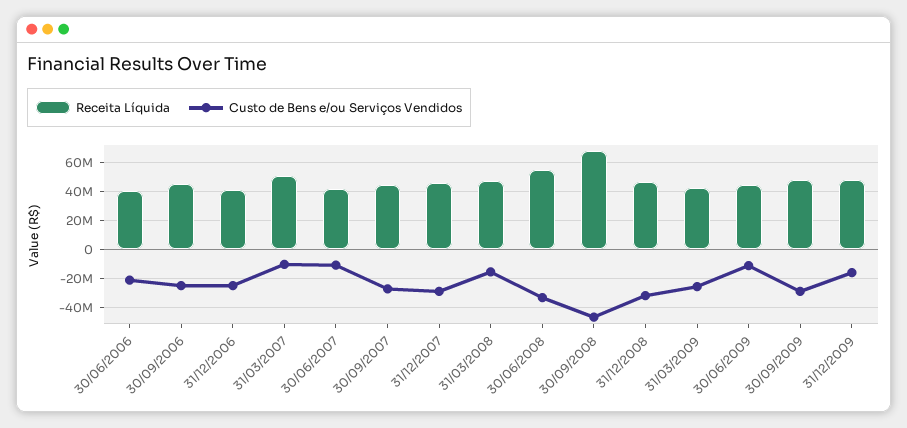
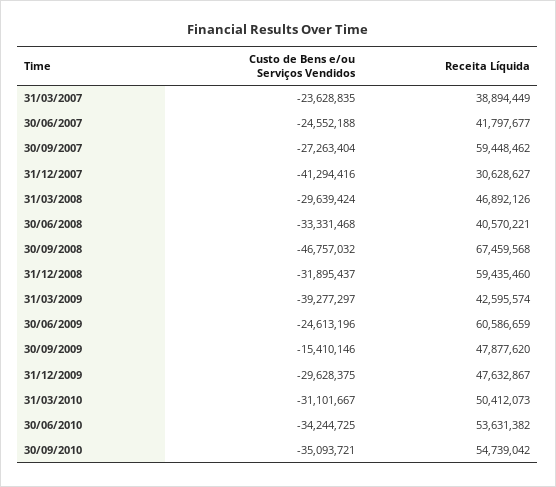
Receita Líquida, 30/06/2006: 40000000 -> none
Custo de Bens e/ou Serviços Vendidos, 30/06/2006: -20000000 -> none
Receita Líquida, 30/09/2006: 45000000 -> none
Custo de Bens e/ou Serviços Vendidos, 30/09/2006: -25000000 -> none
Receita Líquida, 31/12/2006: 40000000 -> none
Custo de Bens e/ou Serviços Vendidos, 31/12/2006: -25000000 -> none
Receita Líquida, 31/03/2007: 50000000 -> 38894449
Custo de Bens e/ou Serviços Vendidos, 31/03/2007: -10000000 -> -23628835
Custo de Bens e/ou Serviços Vendidos, 30/06/2007: -10000000 -> -24552188
Receita Líquida, 30/09/2007: 45000000 -> 59448462
Receita Líquida, 31/12/2007: 45000000 -> 30628627
Custo de Bens e/ou Serviços Vendidos, 31/12/2007: -30000000 -> -41294416
Custo de Bens e/ou Serviços Vendidos, 31/03/2008: -15000000 -> -29639424
Receita Líquida, 30/06/2008: 55000000 -> 40570221
Receita Líquida, 31/12/2008: 45000000 -> 59435460
Custo de Bens e/ou Serviços Vendidos, 31/03/2009: -25000000 -> -39277297
Receita Líquida, 30/06/2009: 45000000 -> 60586659
Custo de Bens e/ou Serviços Vendidos, 30/06/2009: -10000000 -> -24613196
Custo de Bens e/ou Serviços Vendidos, 30/09/2009: -30000000 -> -15410146
Custo de Bens e/ou Serviços Vendidos, 31/12/2009: -15000000 -> -29628375
Custo de Bens e/ou Serviços Vendidos, 31/03/2010: none -> -31101667
Receita Líquida, 31/03/2010: none -> 50412073
Custo de Bens e/ou Serviços Vendidos, 30/06/2010: none -> -34244725
Receita Líquida, 30/06/2010: none -> 53631382
Custo de Bens e/ou Serviços Vendidos, 30/09/2010: none -> -35093721
Receita Líquida, 30/09/2010: none -> 54739042

